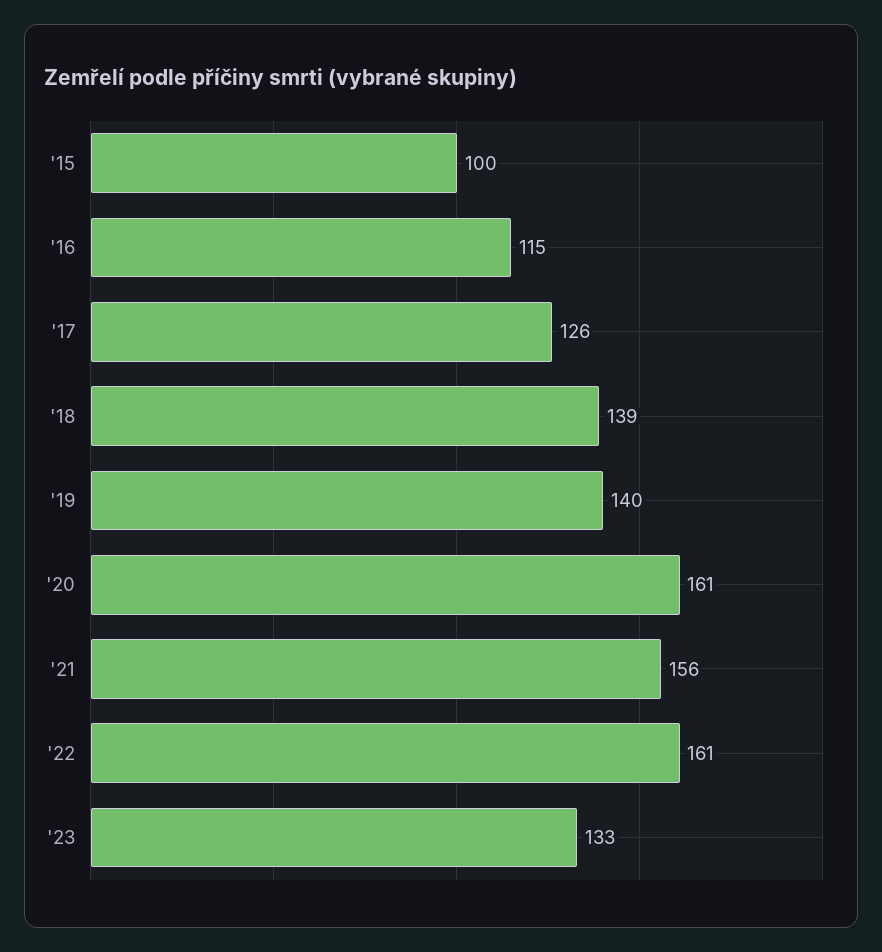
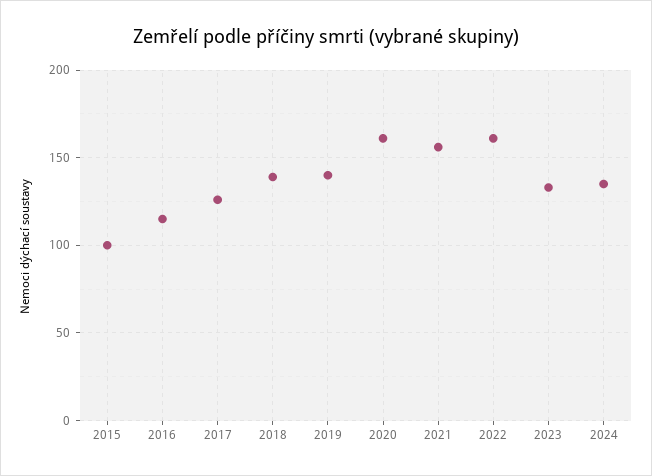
2024: none -> 135

